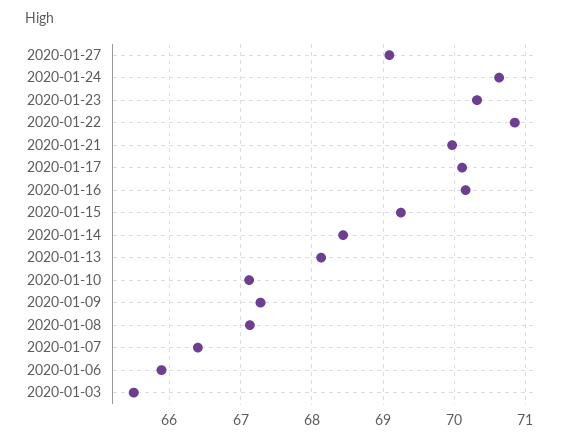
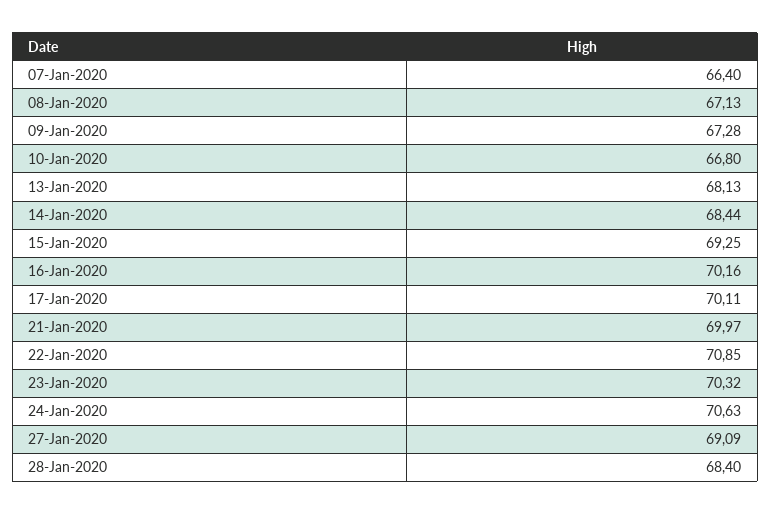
2020-01-10: 67.1 -> 66.8
2020-01-06: 65.9 -> none
2020-01-03: 65.5 -> none
28-Jan-2020: none -> 68.4

